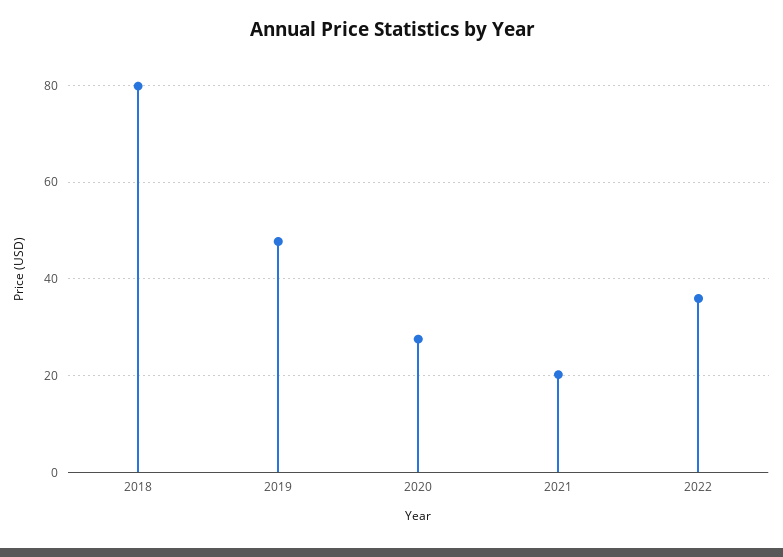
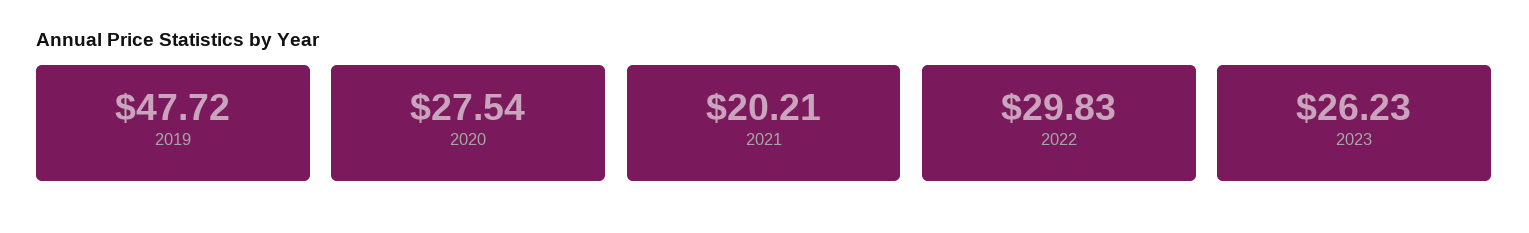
2018: 80 -> none
2022: 36 -> 29.83
2023: none -> 26.23

